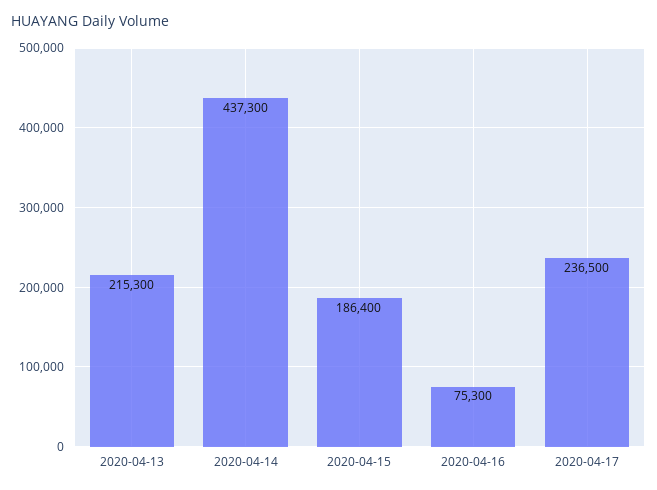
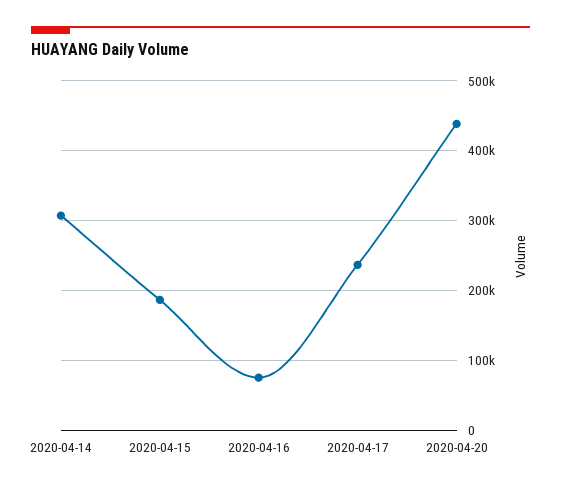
2020-04-13: 215300 -> none
2020-04-14: 437300 -> 310000
2020-04-20: none -> 440000

